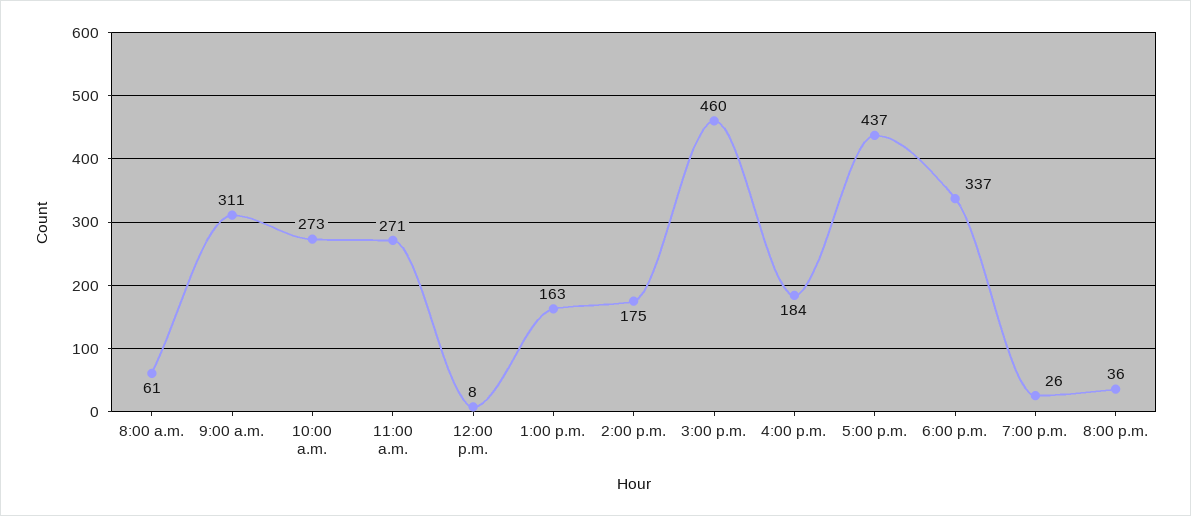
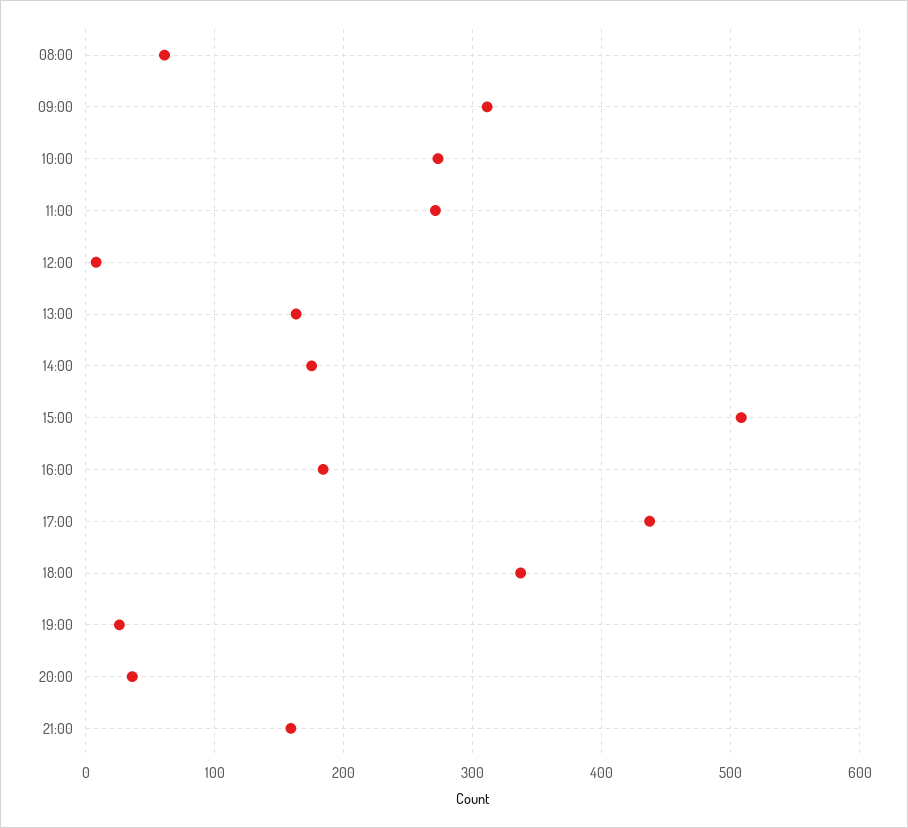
3:00 p.m.: 460 -> 510
21:00: none -> 160

